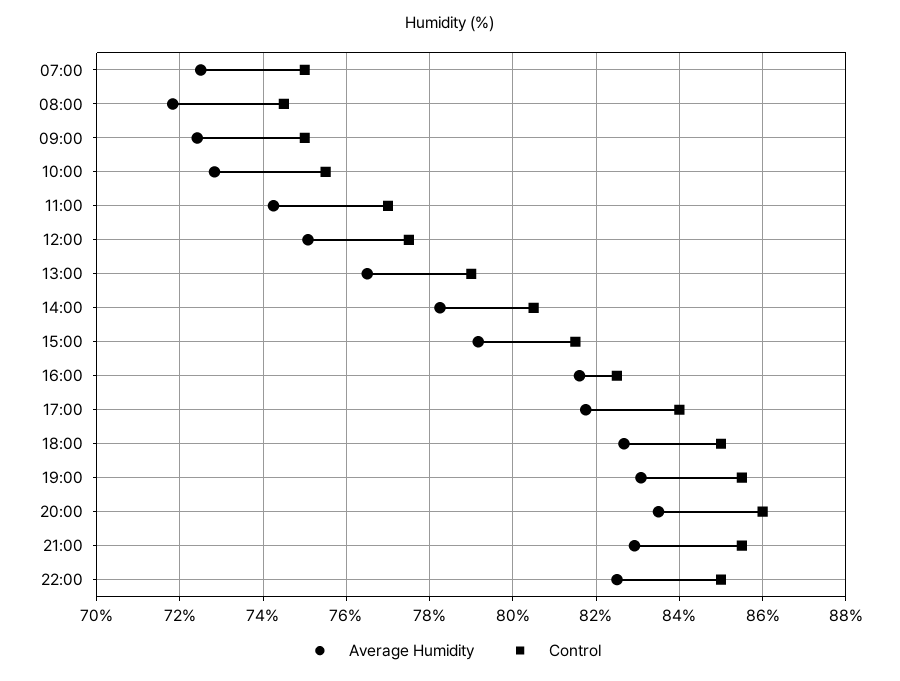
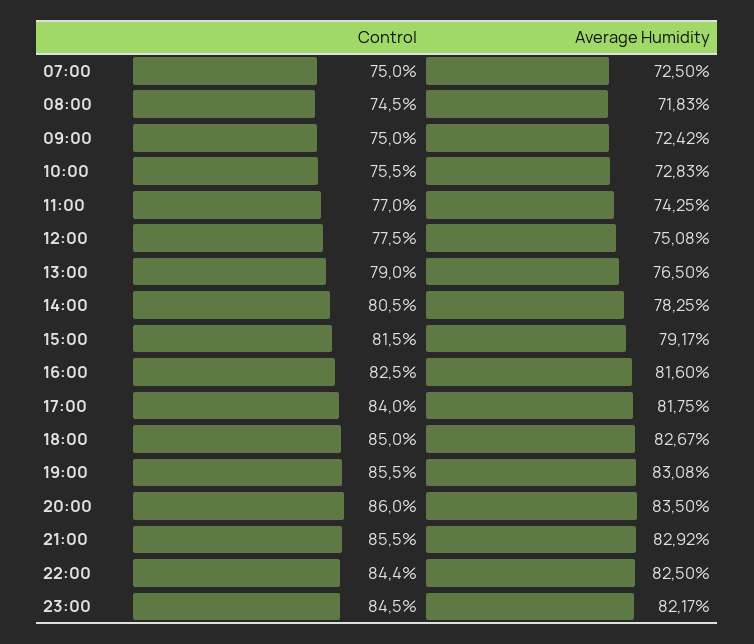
Control, 22:00: 85 -> 84.4
Control, 23:00: none -> 84.5
Average Humidity, 23:00: none -> 82.17

